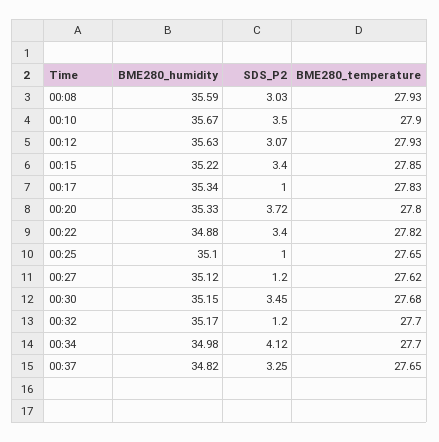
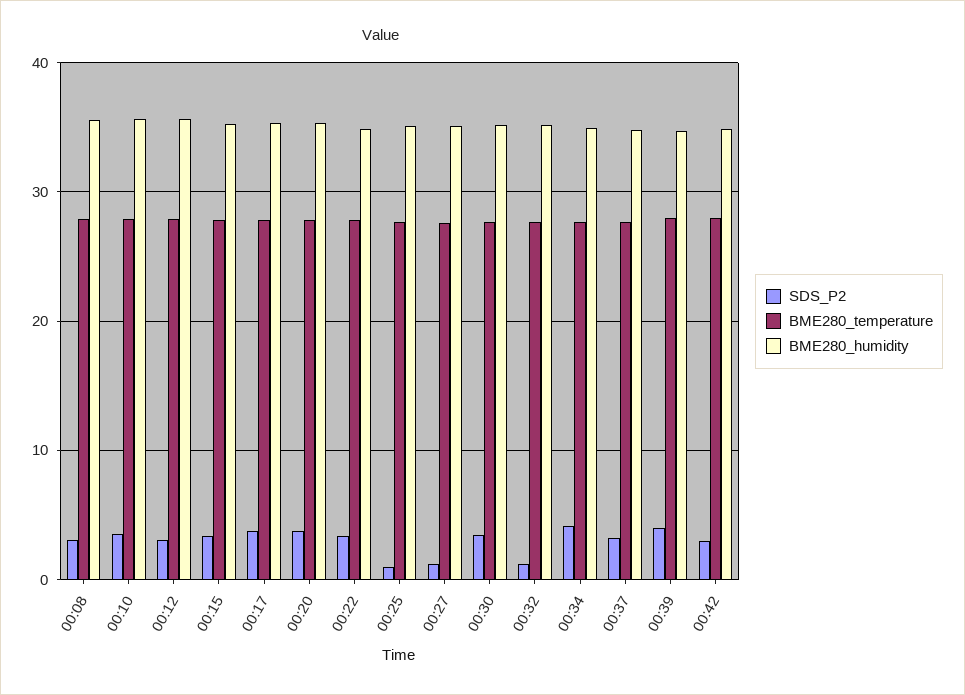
SDS_P2, 00:17: 1 -> 4
SDS_P2, 00:39: none -> 4
BME280_temperature, 00:39: none -> 28
BME280_humidity, 00:39: none -> 35
SDS_P2, 00:42: none -> 3
BME280_temperature, 00:42: none -> 28
BME280_humidity, 00:42: none -> 35

